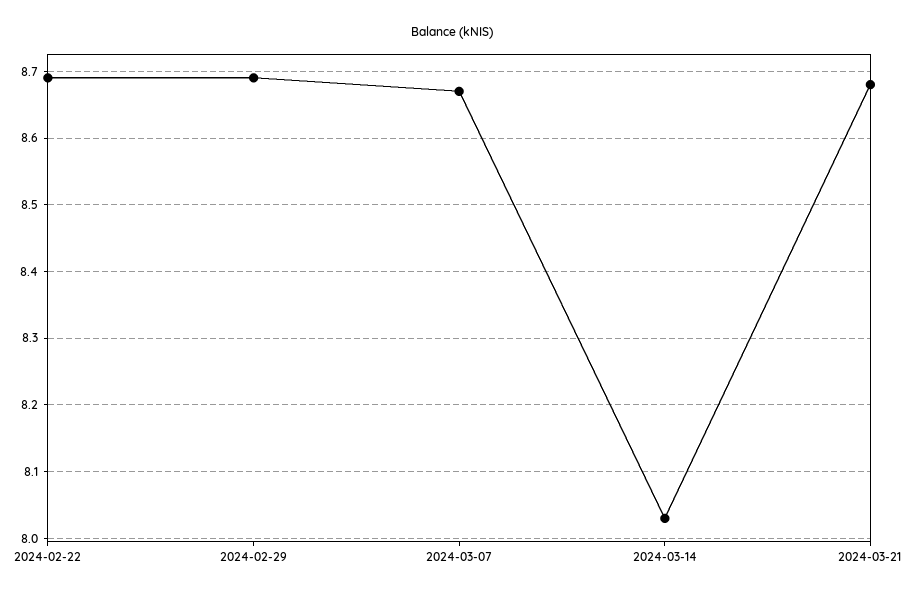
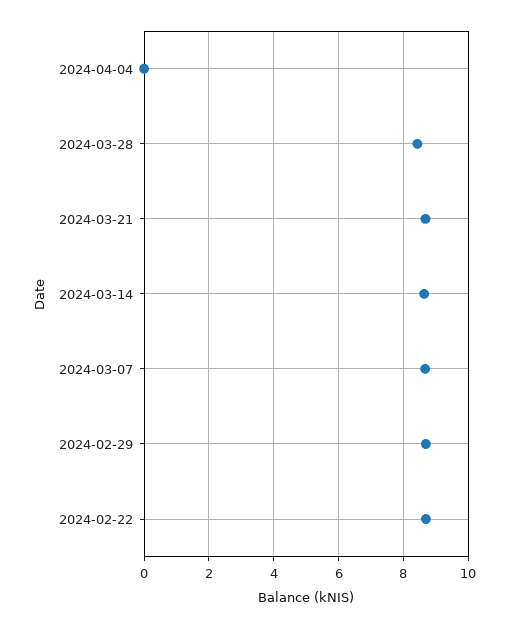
2024-03-14: 8.03 -> 8.6
2024-04-04: none -> 0
2024-03-28: none -> 8.4

